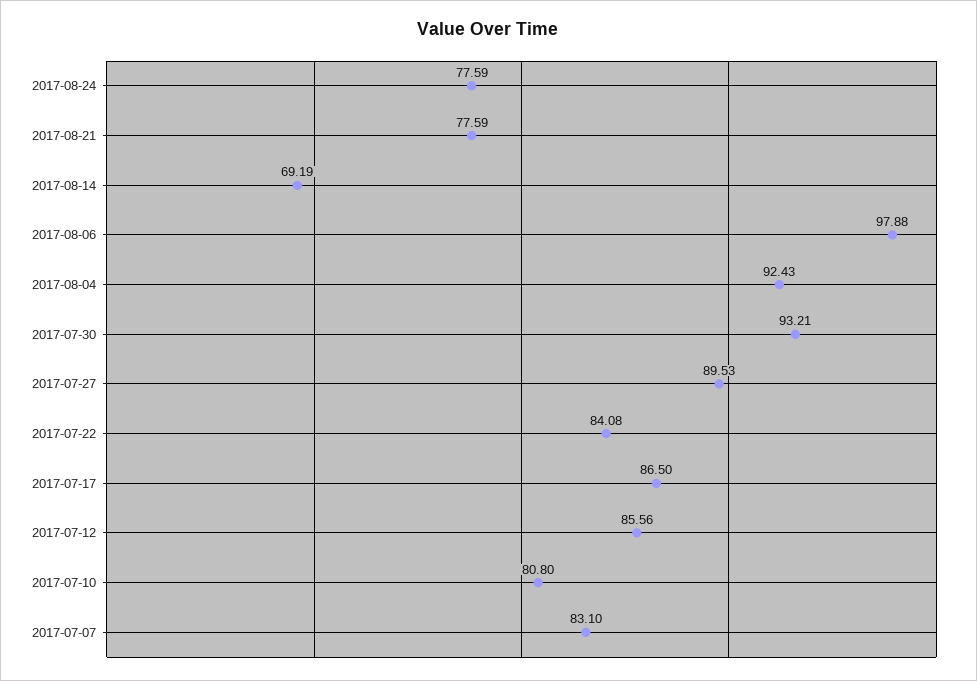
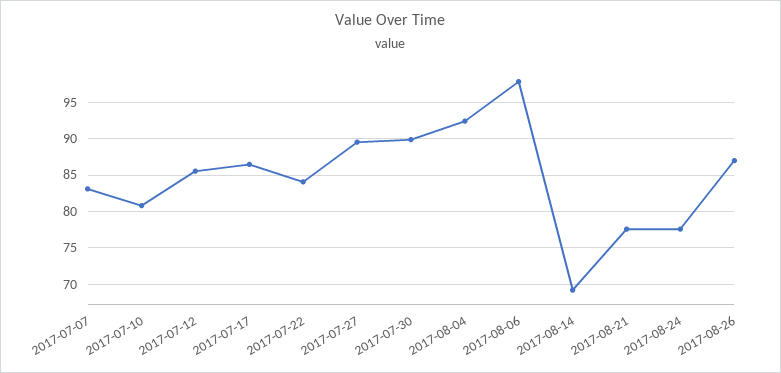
2017-07-30: 93.21 -> 90
2017-08-26: none -> 87

